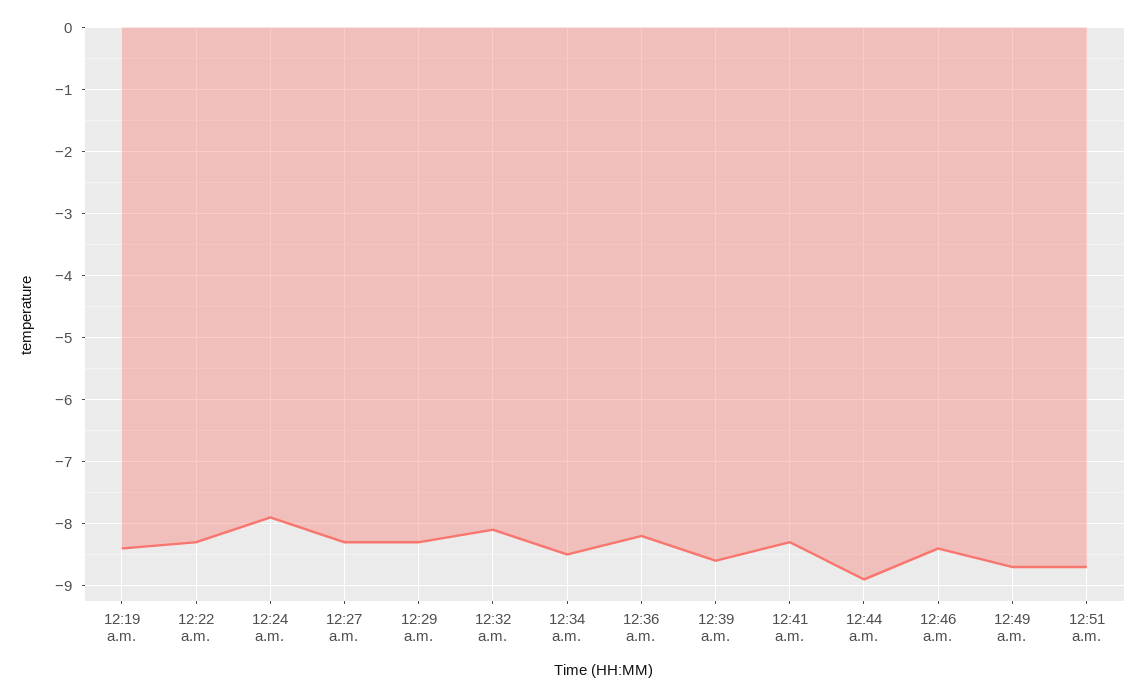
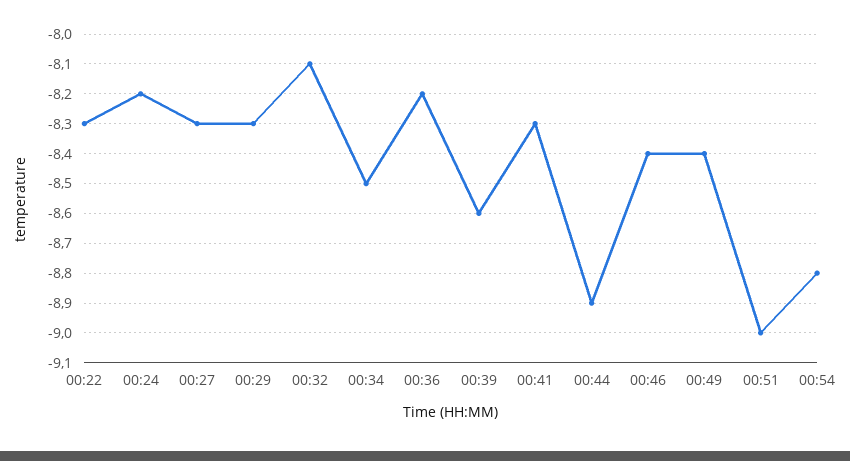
12:19 a.m.: -8.4 -> none
12:24 a.m.: -7.9 -> -8.2
12:49 a.m.: -8.7 -> -8.4
12:51 a.m.: -8.7 -> -9
00:54: none -> -8.8

